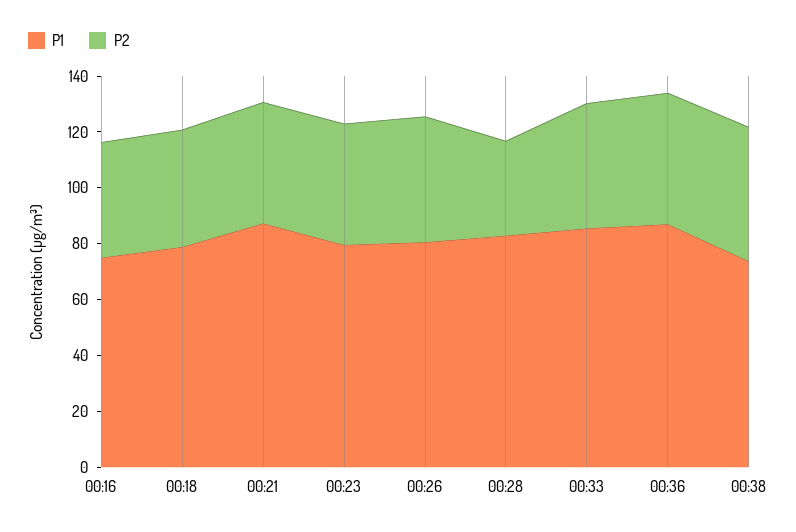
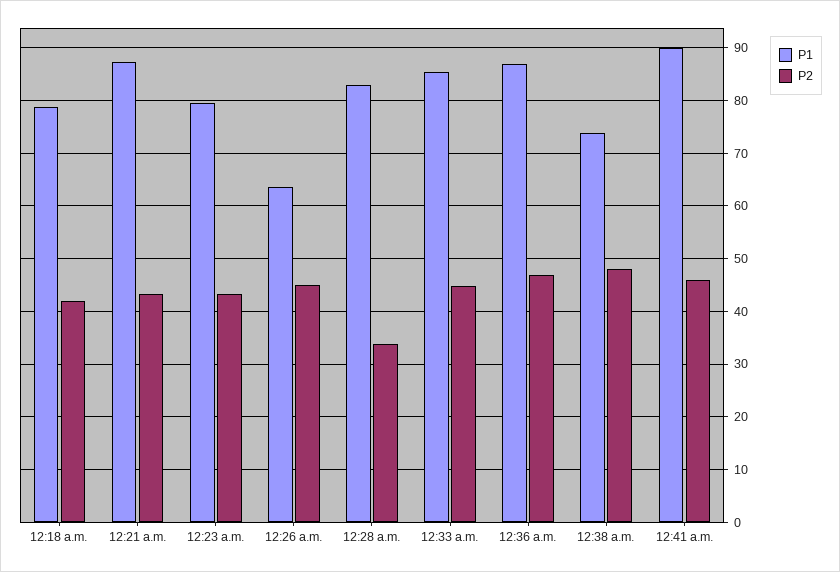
P1, 00:16: 75 -> none
P2, 00:16: 40 -> none
P1, 00:26: 80 -> 64
P1, 12:41 a.m.: none -> 90
P2, 12:41 a.m.: none -> 46

